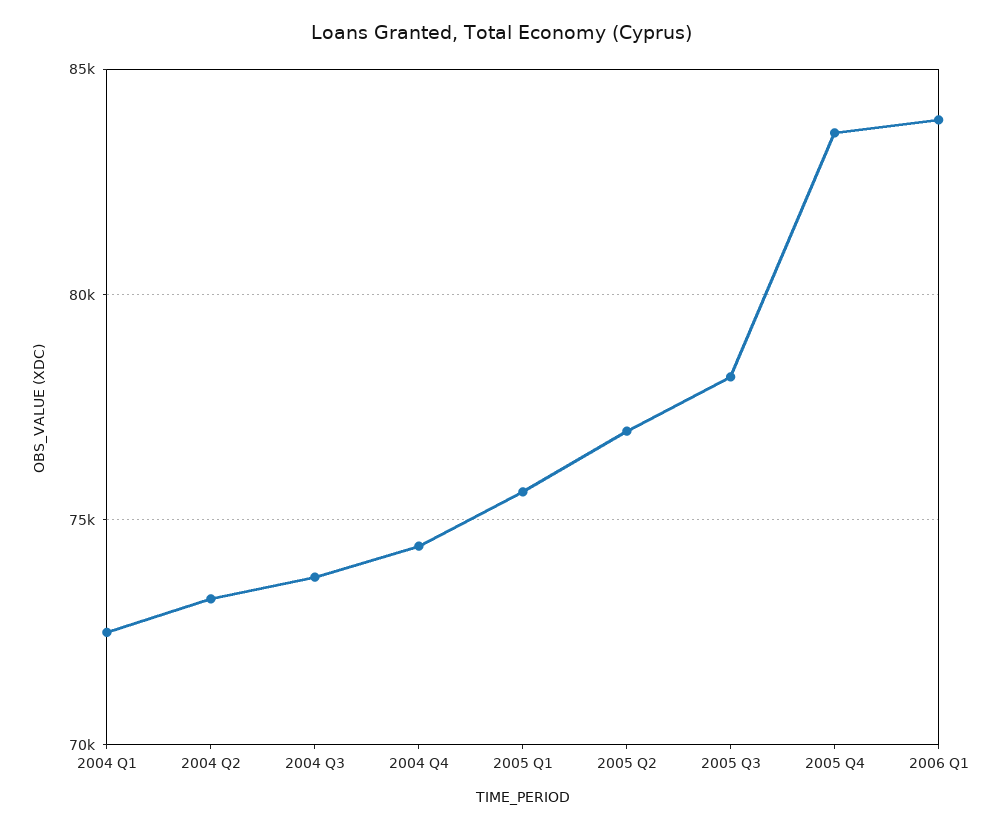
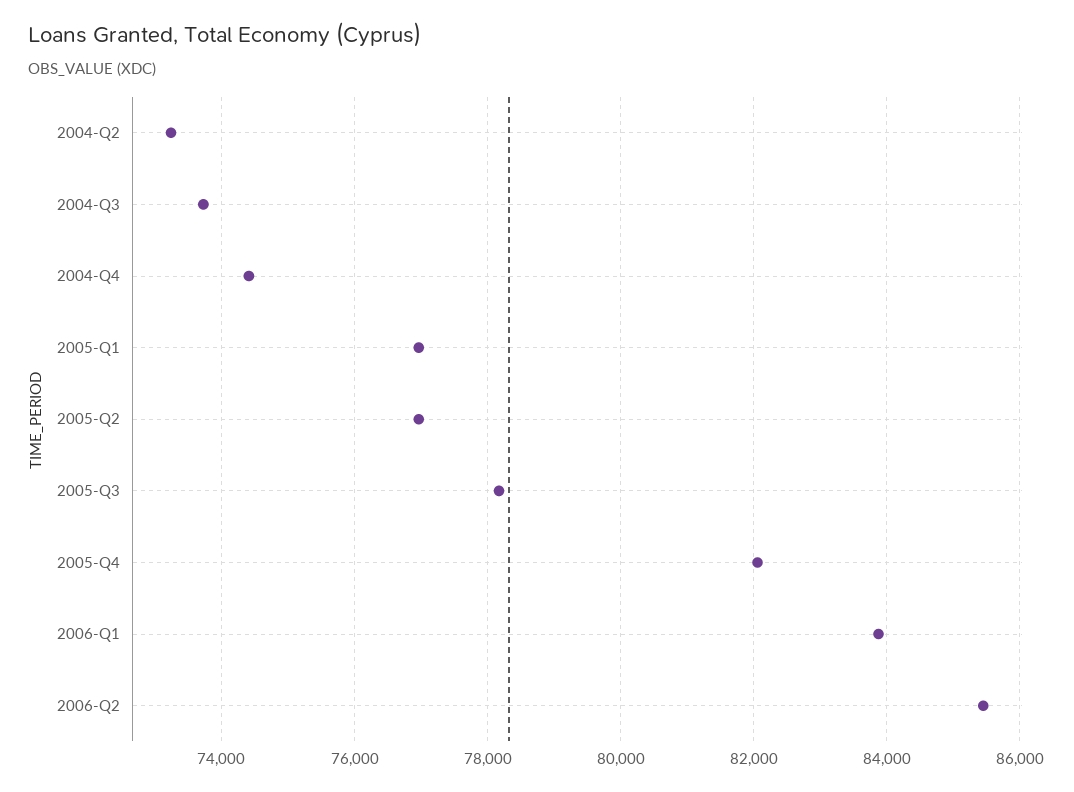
2004 Q1: 72500 -> none
2005 Q1: 75500 -> 77000
2005 Q4: 83500 -> 82000
2006-Q2: none -> 85400

